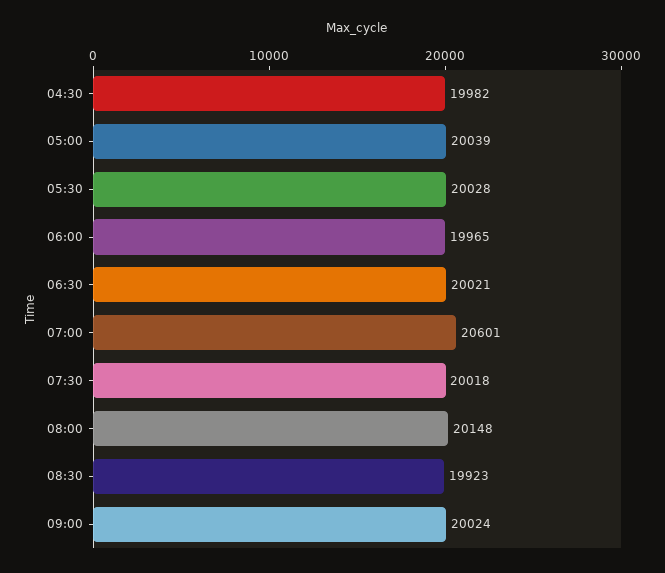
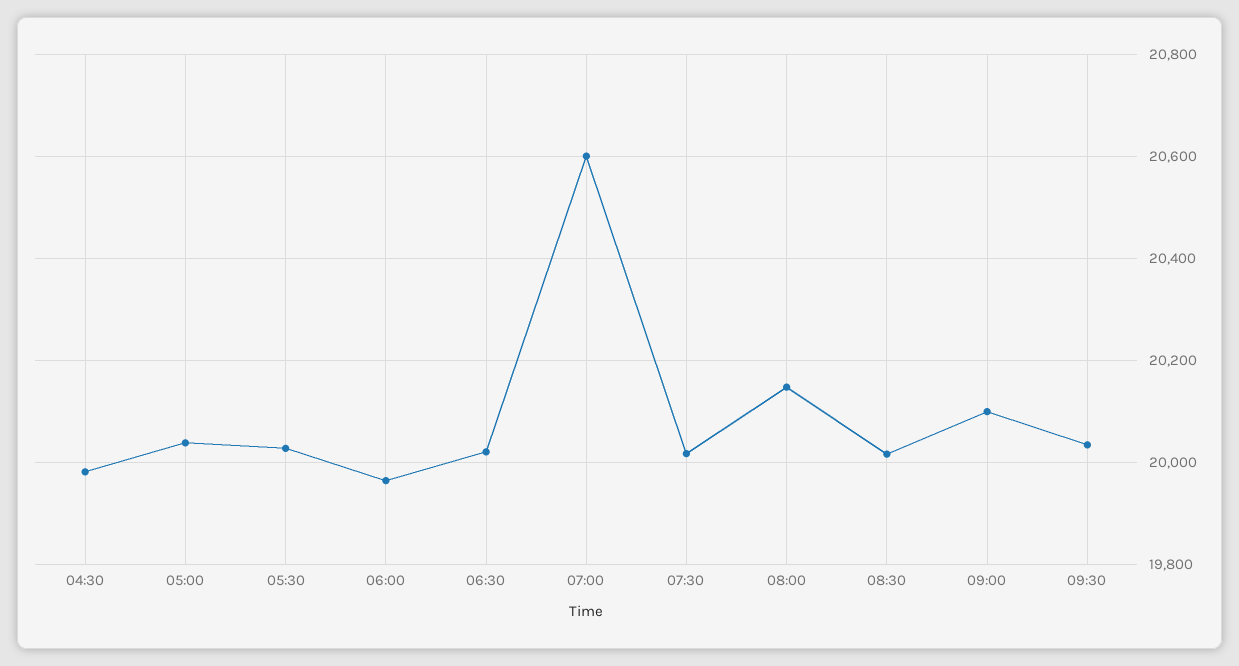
08:30: 19923 -> 20020
09:00: 20024 -> 20100
09:30: none -> 20040

